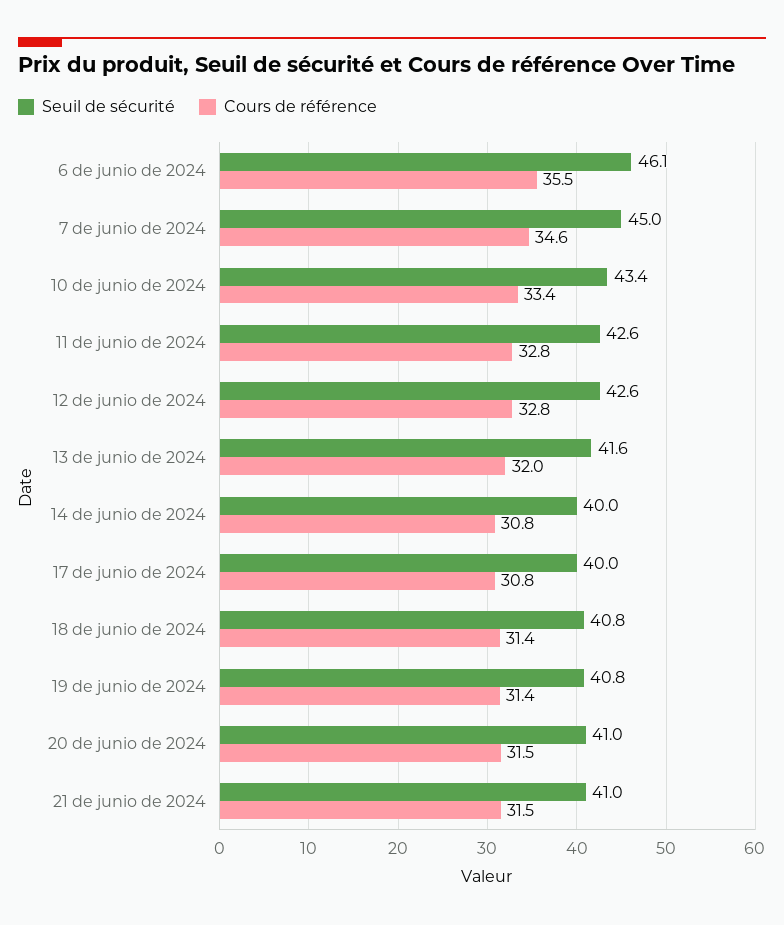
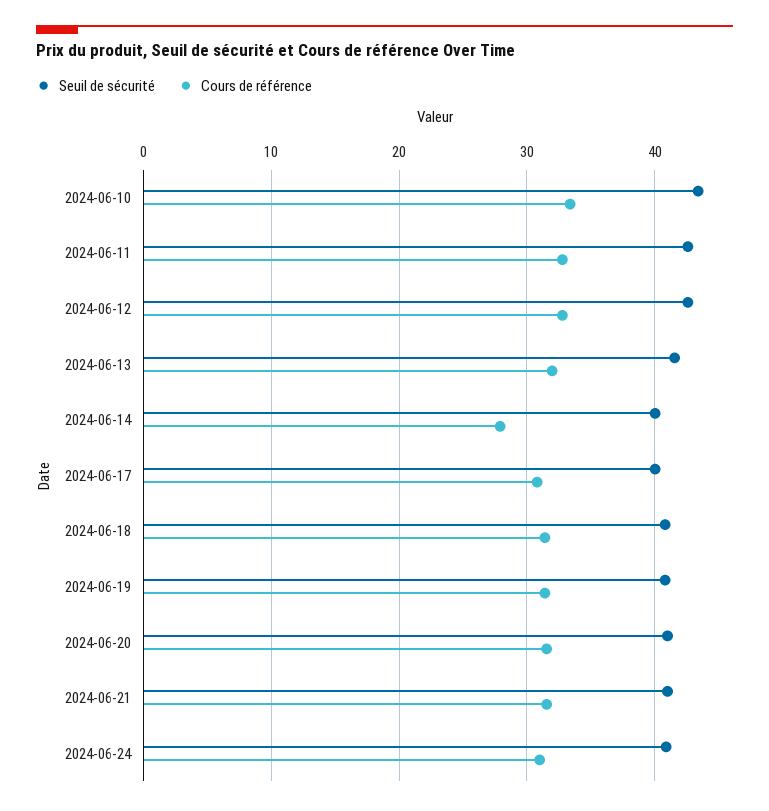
Seuil de sécurité, 6 de junio de 2024: 46.1 -> none
Cours de référence, 6 de junio de 2024: 35.5 -> none
Seuil de sécurité, 7 de junio de 2024: 45 -> none
Cours de référence, 7 de junio de 2024: 34.6 -> none
Cours de référence, 14 de junio de 2024: 30.8 -> 28
Seuil de sécurité, 2024-06-24: none -> 41
Cours de référence, 2024-06-24: none -> 31

